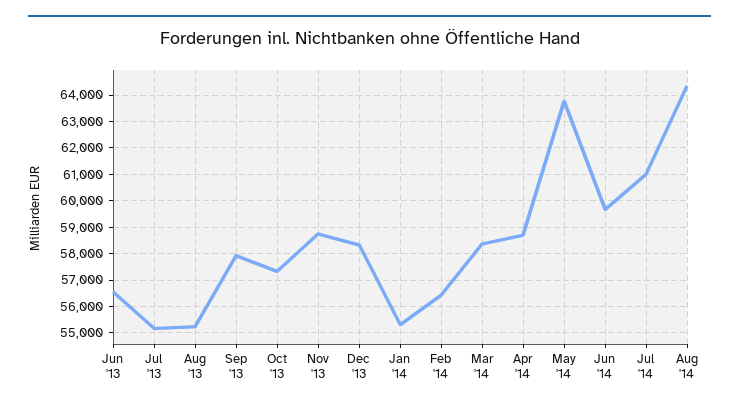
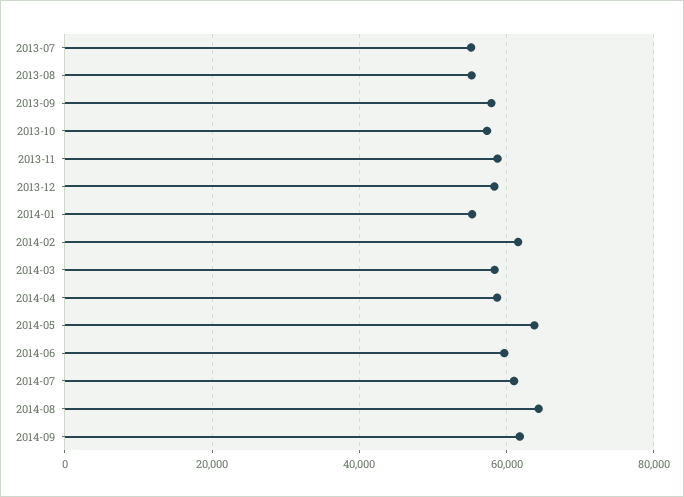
Jun '13: 56500 -> none
Feb '14: 56500 -> 62000
2014-09: none -> 62000

